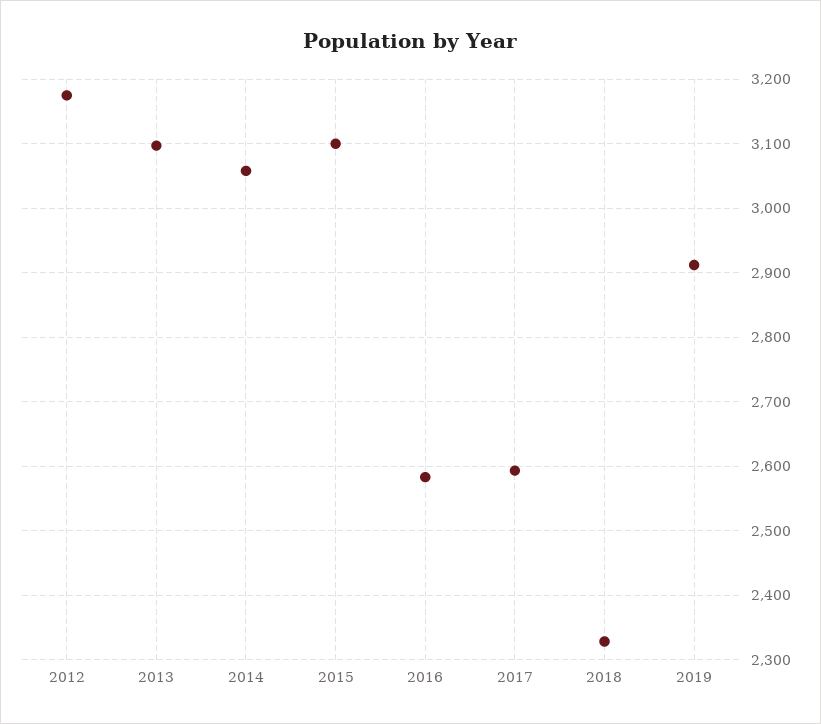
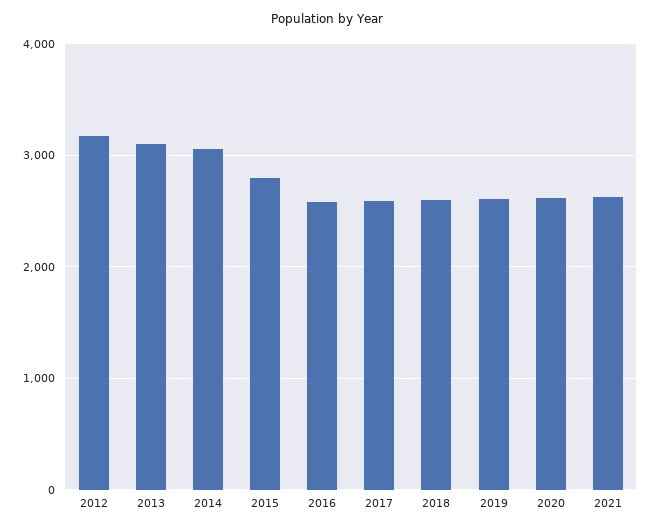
2015: 3100 -> 2800
2018: 2330 -> 2600
2019: 2910 -> 2600
2020: none -> 2600
2021: none -> 2600

